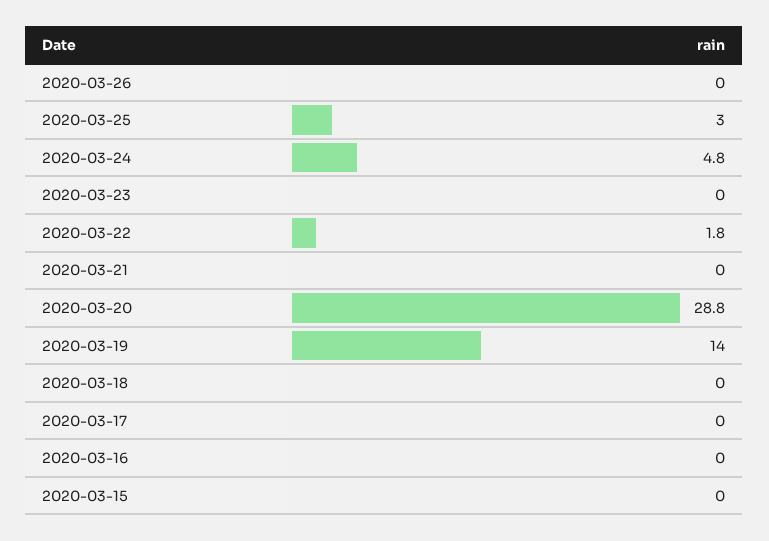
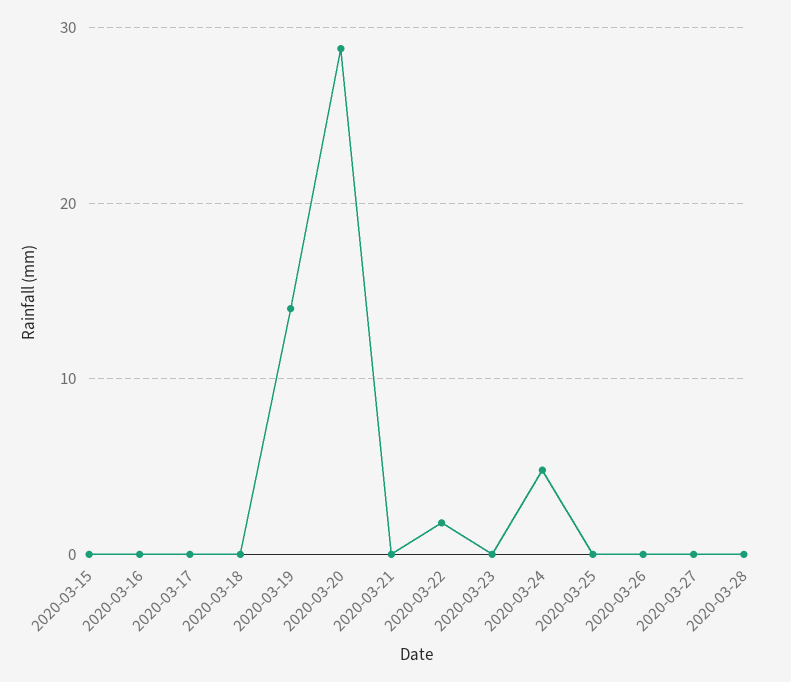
2020-03-25: 3 -> 0
2020-03-27: none -> 0
2020-03-28: none -> 0

